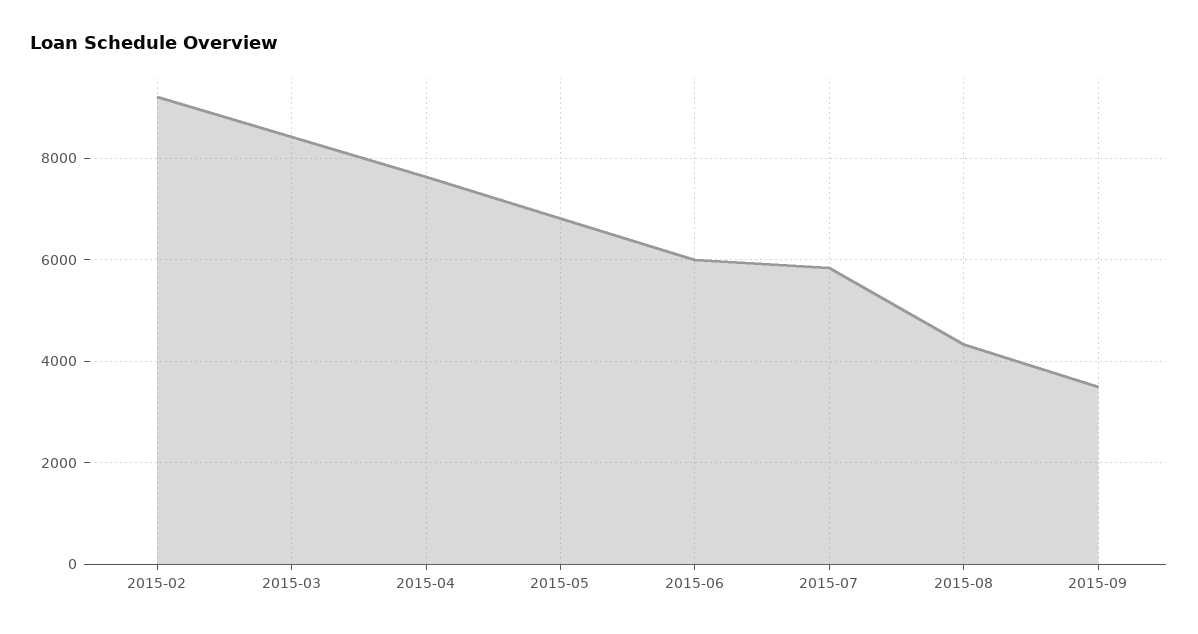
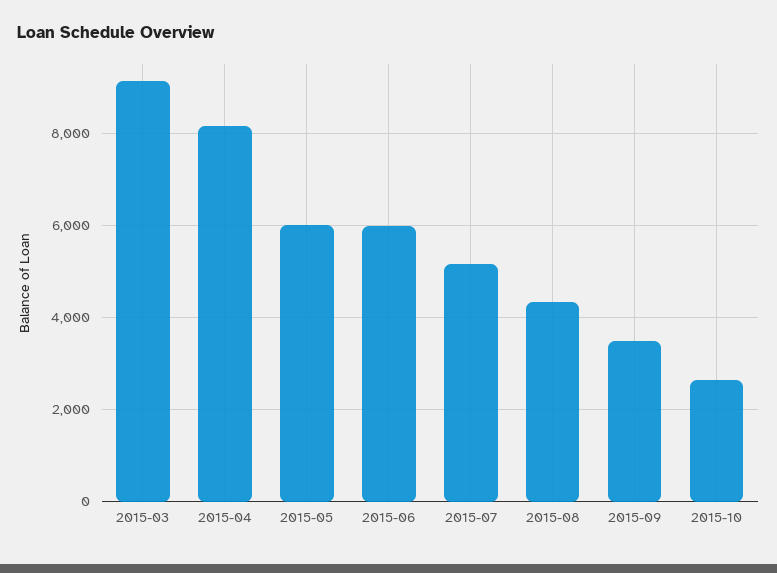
2015-02: 9200 -> none
2015-03: 8400 -> 9200
2015-04: 7600 -> 8200
2015-05: 6800 -> 6000
2015-07: 5800 -> 5200
2015-10: none -> 2600

